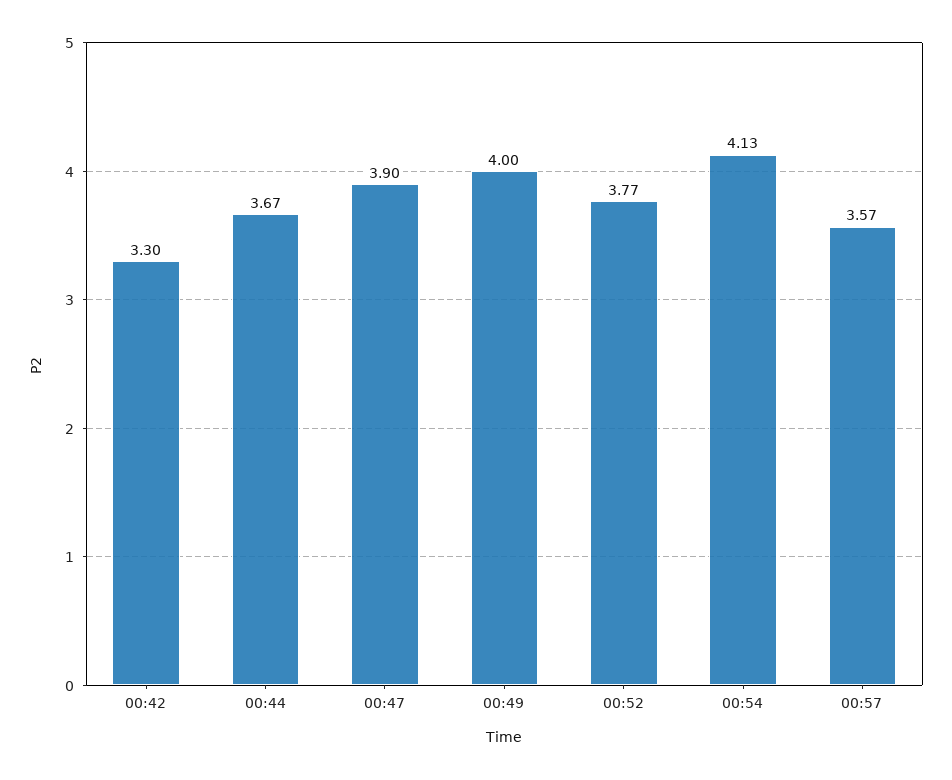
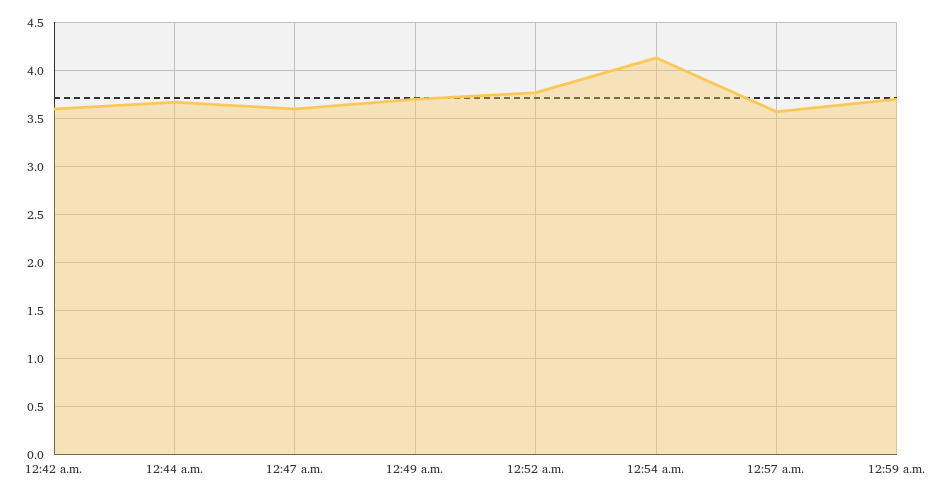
00:42: 3.3 -> 3.6
00:47: 3.9 -> 3.6
00:49: 4 -> 3.7
12:59 a.m.: none -> 3.7

